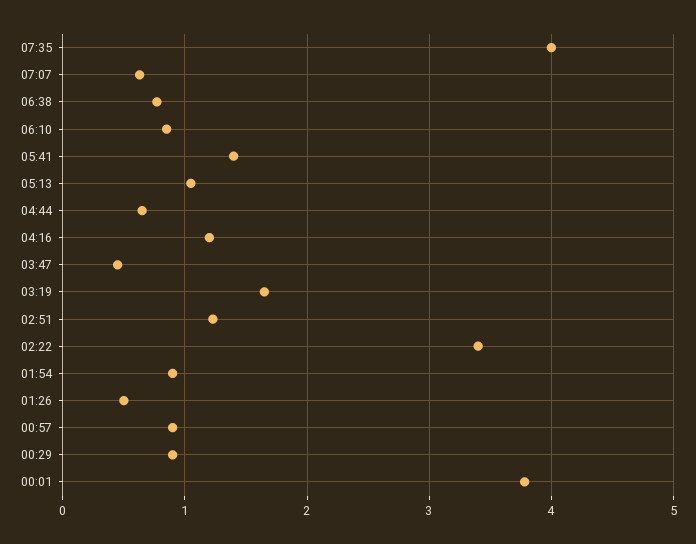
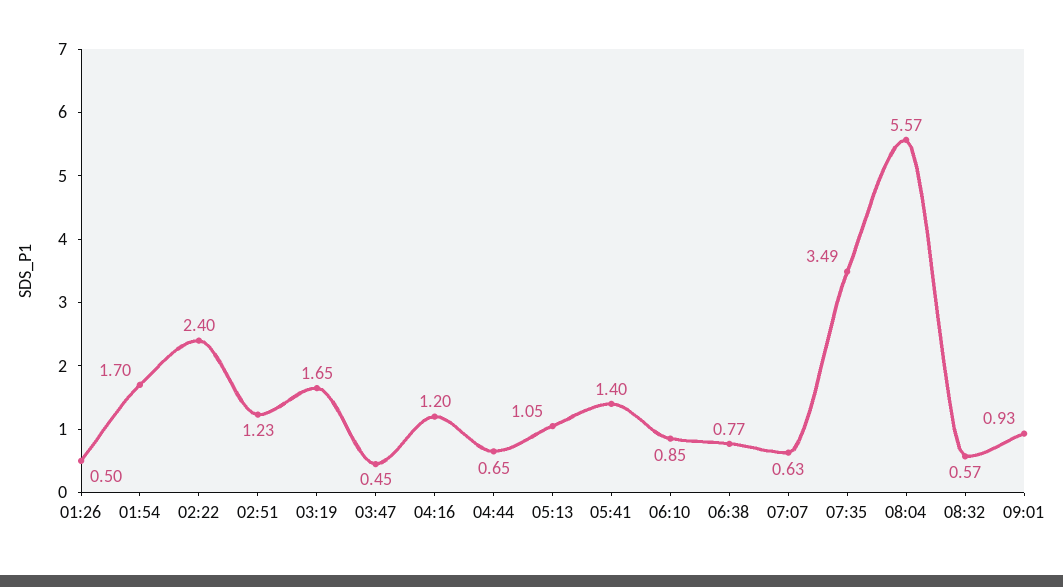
07:35: 4 -> 3.49
02:22: 3.4 -> 2.4
01:54: 0.9 -> 1.7
00:57: 0.9 -> none
00:29: 0.9 -> none
00:01: 3.8 -> none
08:04: none -> 5.57
08:32: none -> 0.57
09:01: none -> 0.93

